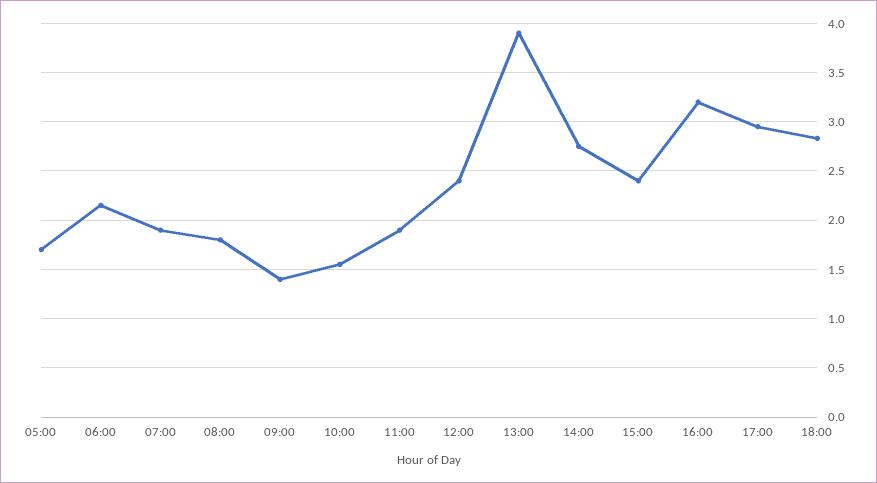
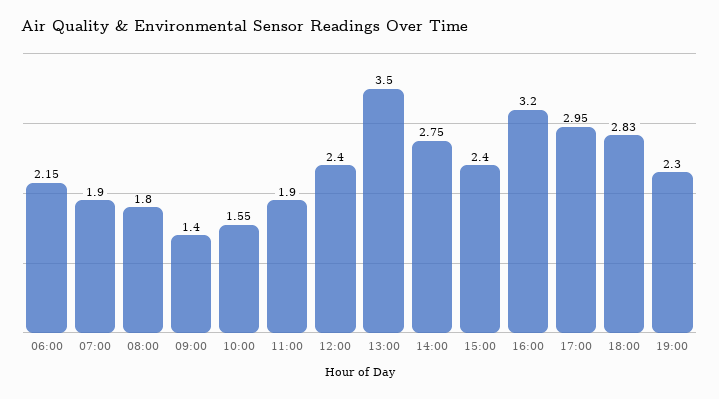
05:00: 1.7 -> none
13:00: 3.9 -> 3.5
19:00: none -> 2.3

